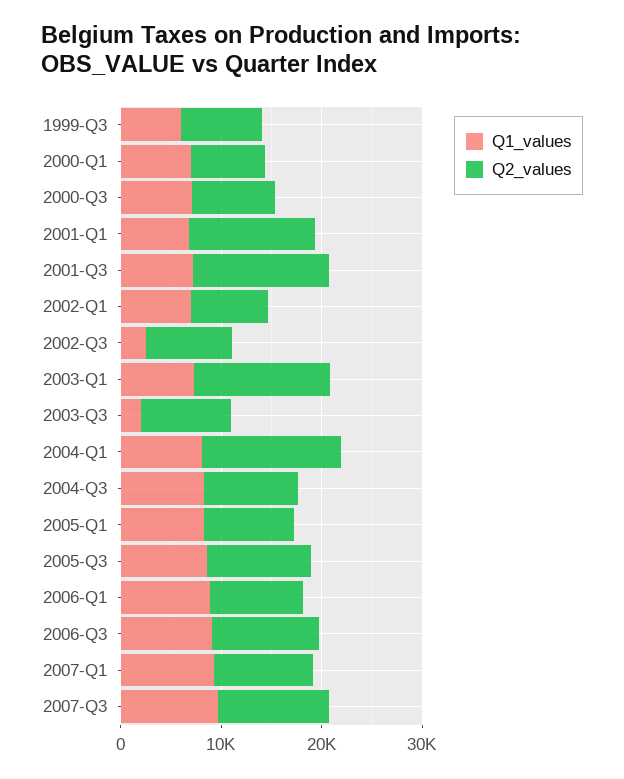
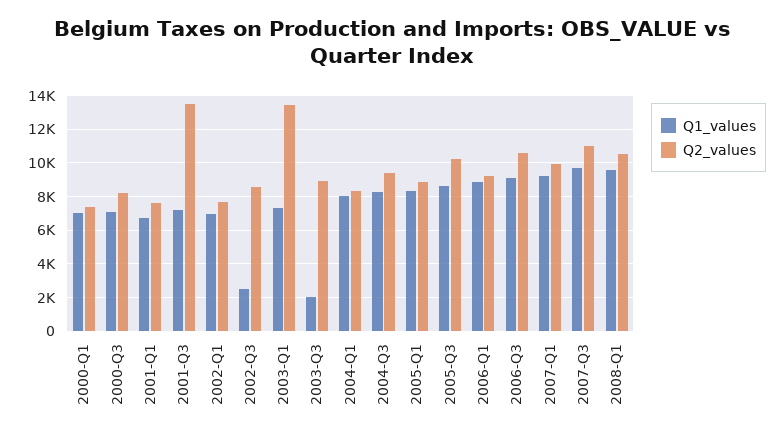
Q1_values, 1999-Q3: 6000 -> none
Q2_values, 1999-Q3: 8000 -> none
Q2_values, 2001-Q1: 12000 -> 7500
Q2_values, 2004-Q1: 14000 -> 8500
Q1_values, 2008-Q1: none -> 9500
Q2_values, 2008-Q1: none -> 10500

